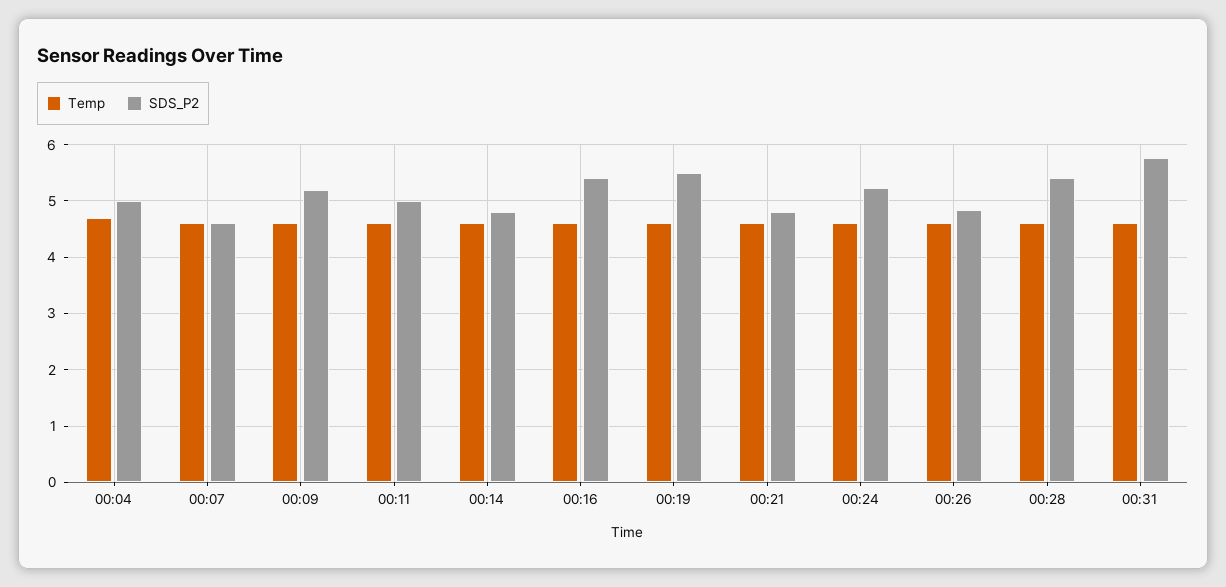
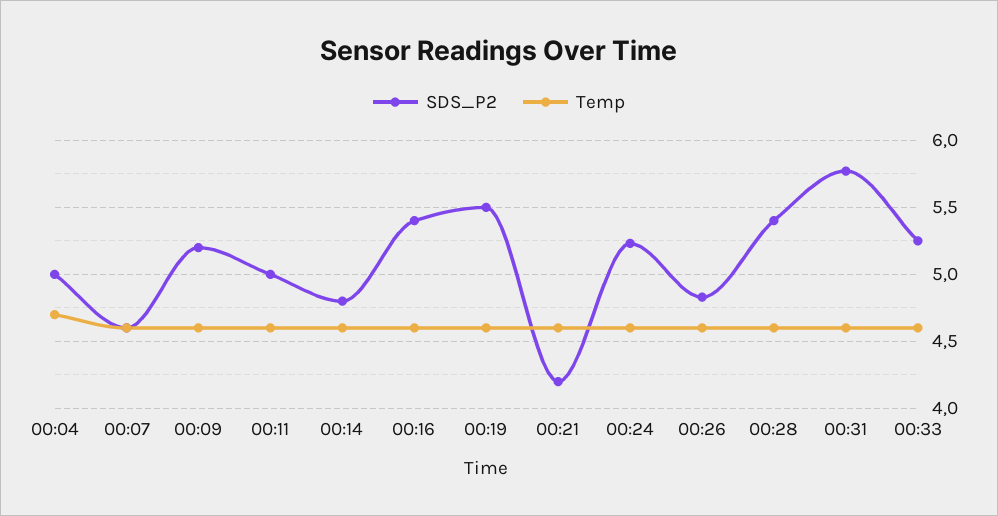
SDS_P2, 00:21: 4.8 -> 4.2
SDS_P2, 00:33: none -> 5.25
Temp, 00:33: none -> 4.6

